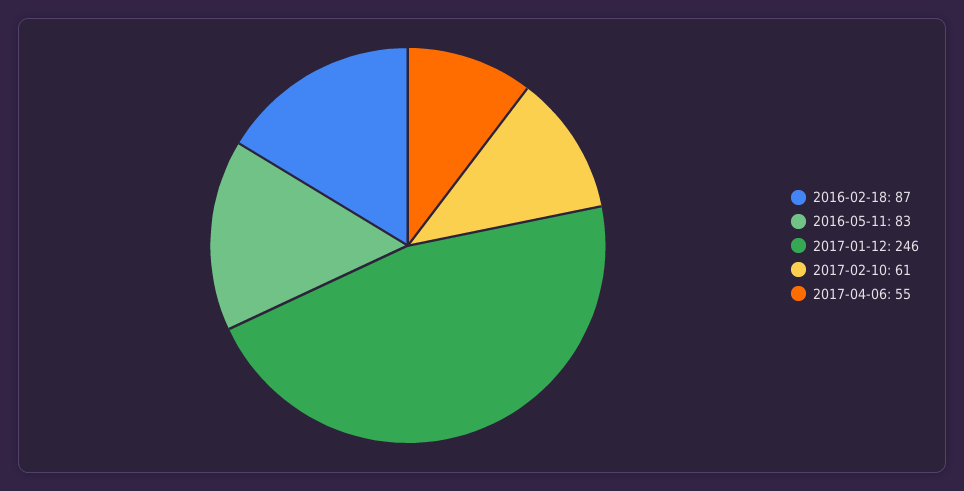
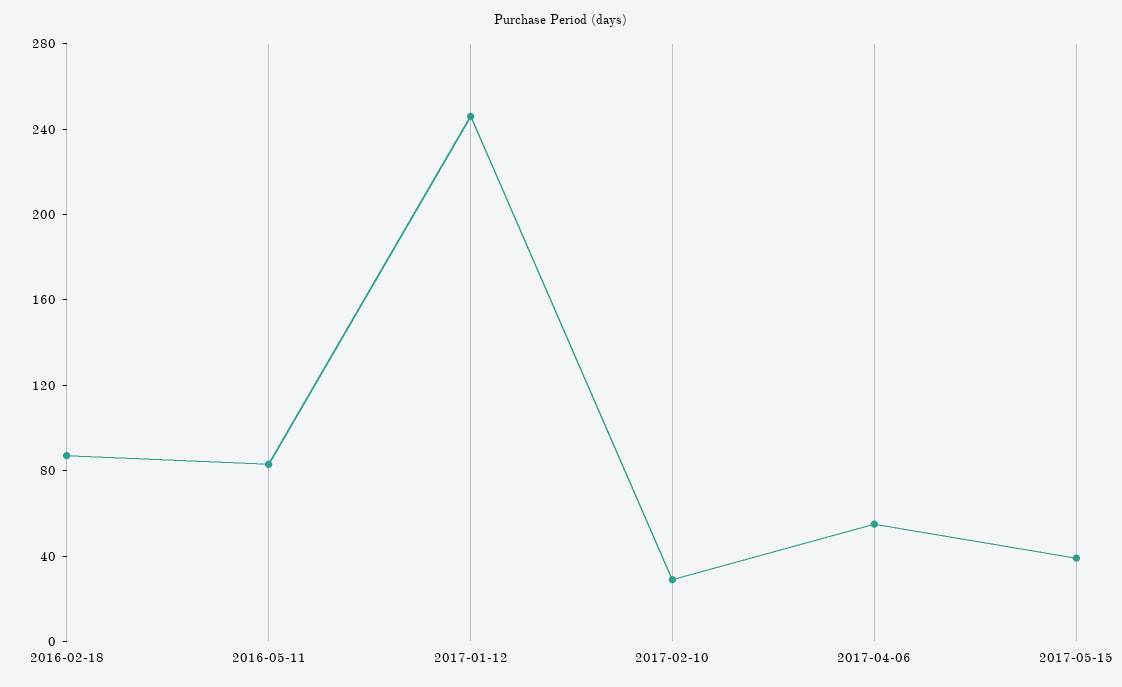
2017-02-10: 61 -> 30
2017-05-15: none -> 40

